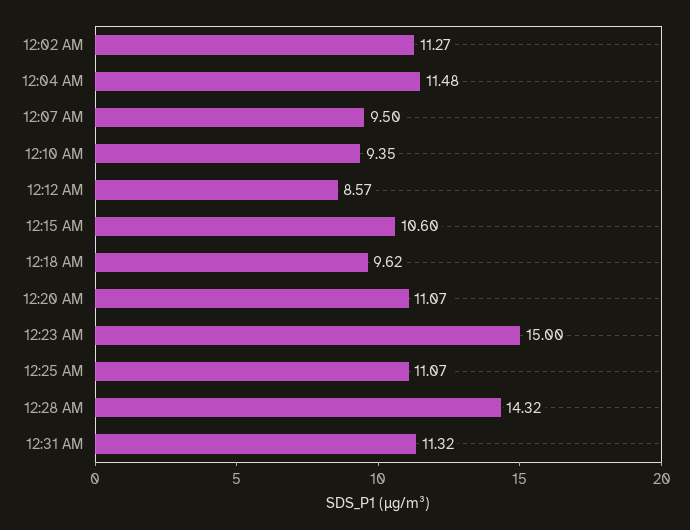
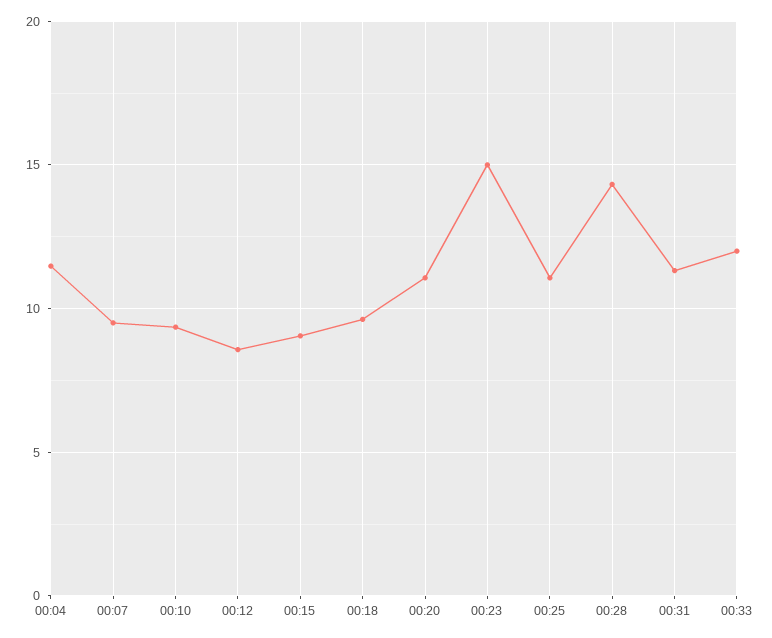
12:02 AM: 11.27 -> none
12:15 AM: 10.6 -> 9
00:33: none -> 12

